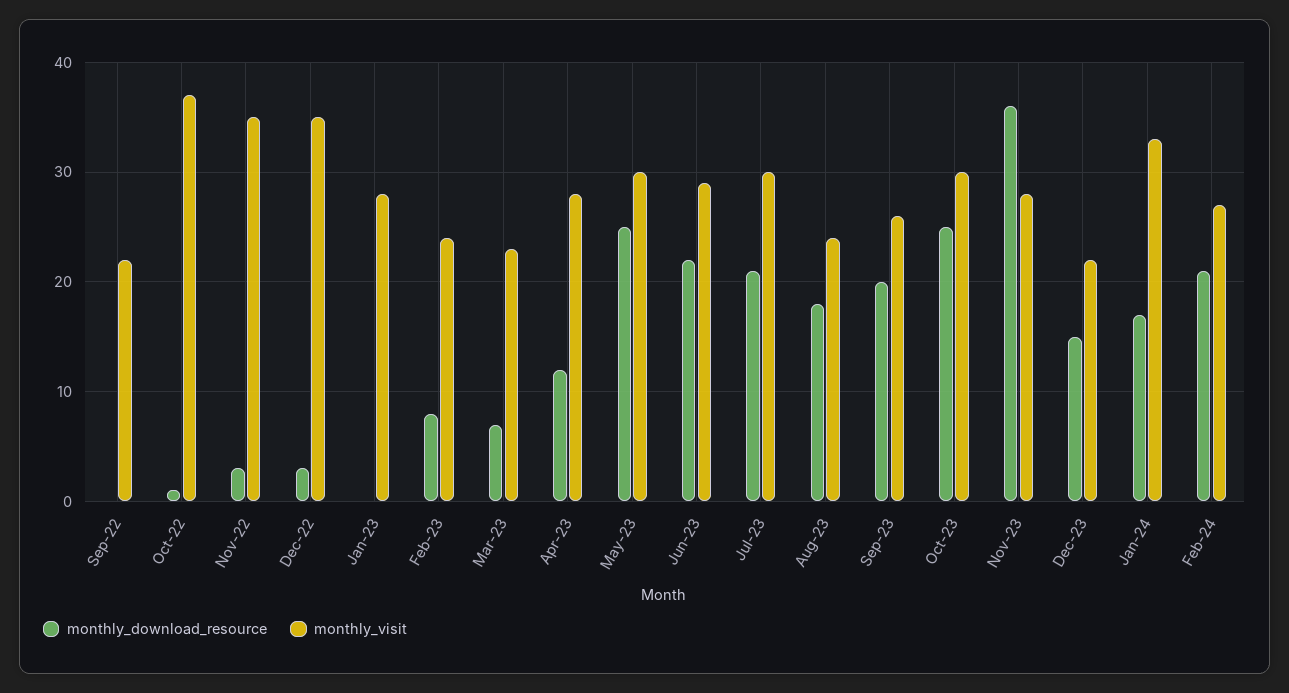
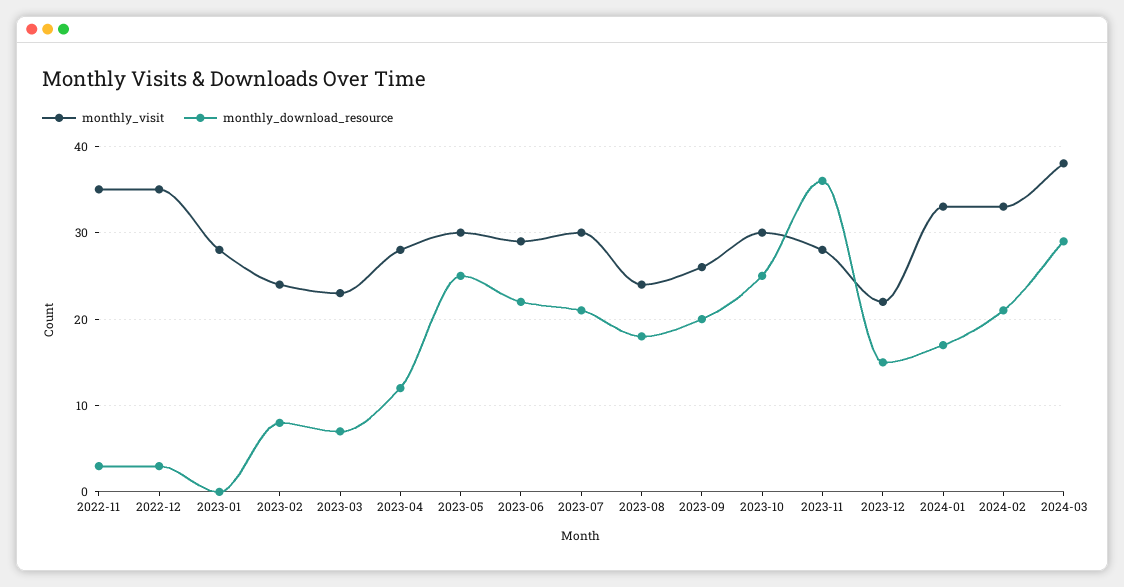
monthly_download_resource, Sep-22: 0 -> none
monthly_visit, Sep-22: 22 -> none
monthly_download_resource, Oct-22: 1 -> none
monthly_visit, Oct-22: 37 -> none
monthly_visit, Feb-24: 27 -> 33
monthly_visit, 2024-03: none -> 38
monthly_download_resource, 2024-03: none -> 29

